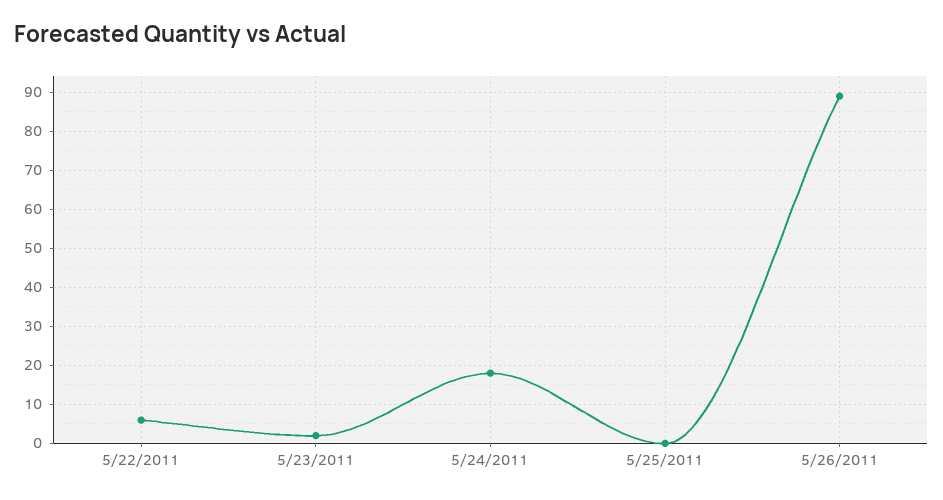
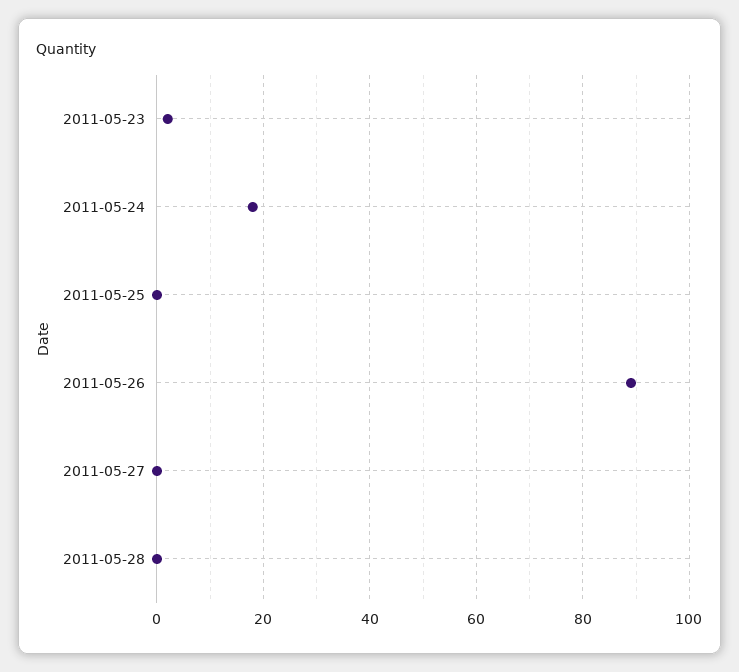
5/22/2011: 5 -> none
2011-05-27: none -> 0
2011-05-28: none -> 0

